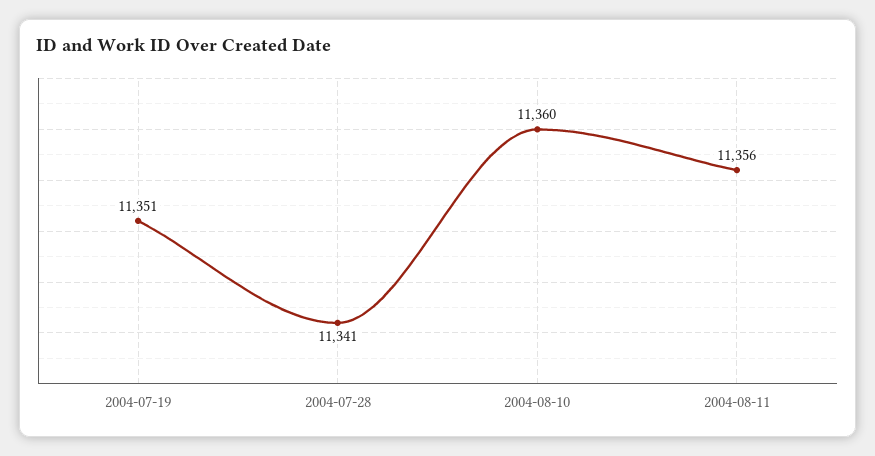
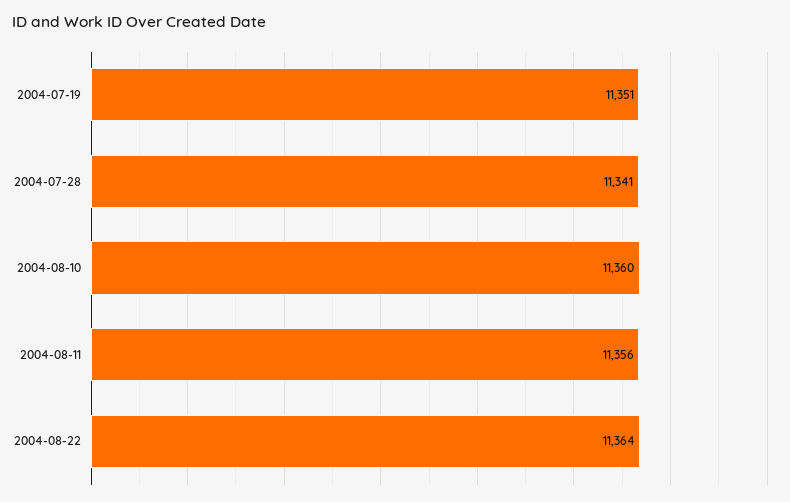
2004-08-22: none -> 11364

